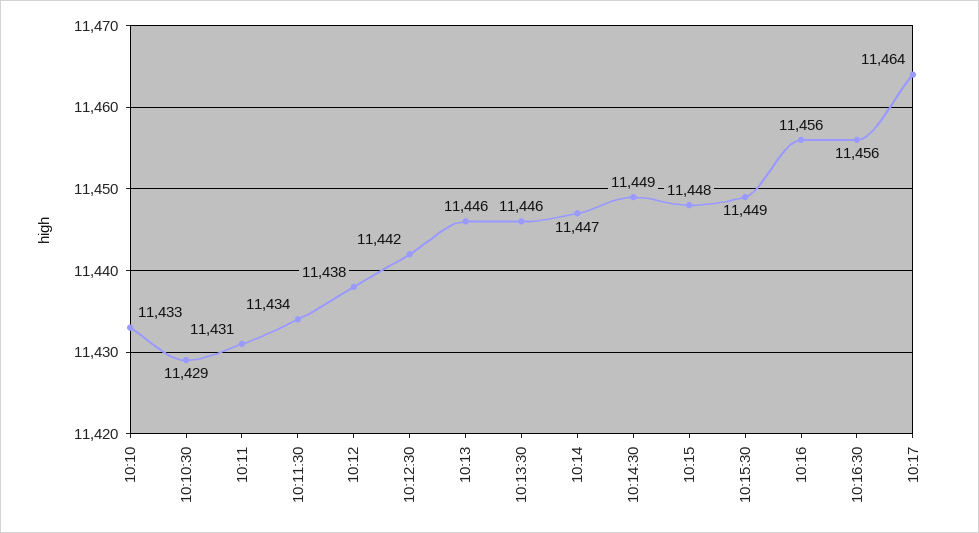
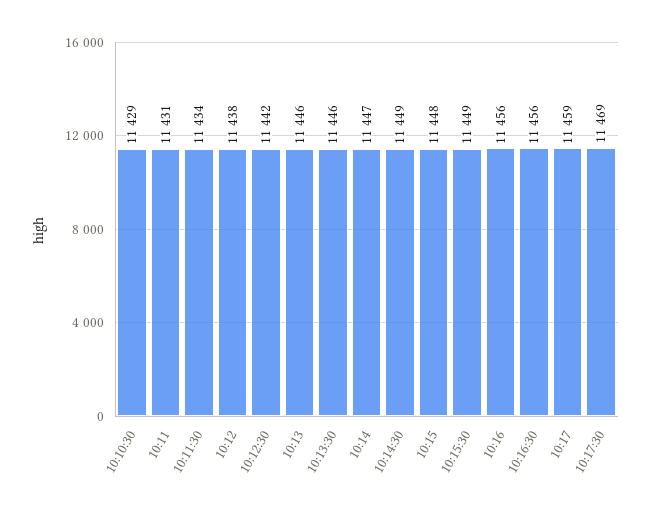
10:10: 11433 -> none
10:17: 11464 -> 11459
10:17:30: none -> 11469

